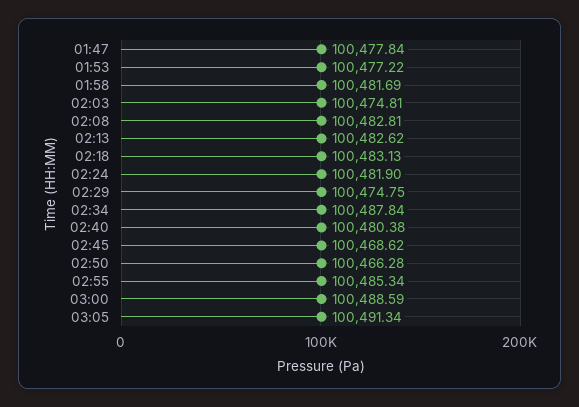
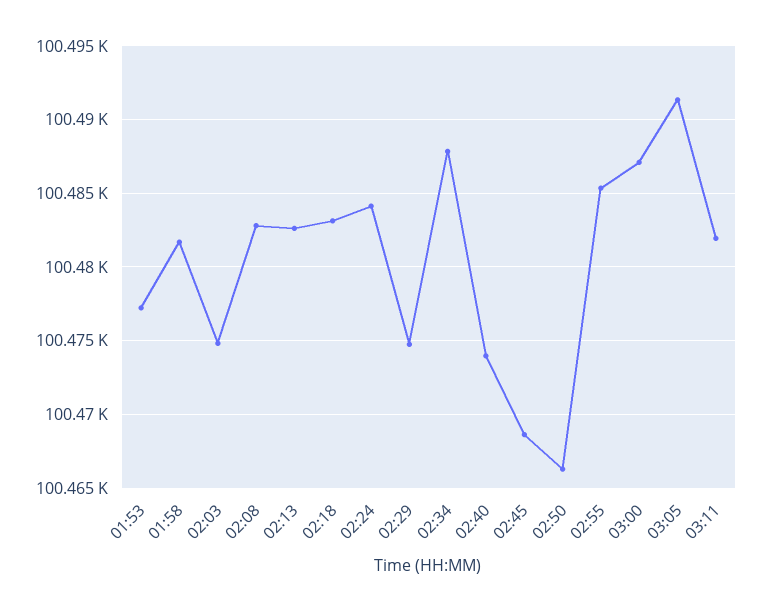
01:47: 100477.84 -> none
02:24: 100481.9 -> 100484
02:40: 100480.38 -> 100474
03:00: 100488.59 -> 100487
03:11: none -> 100482

